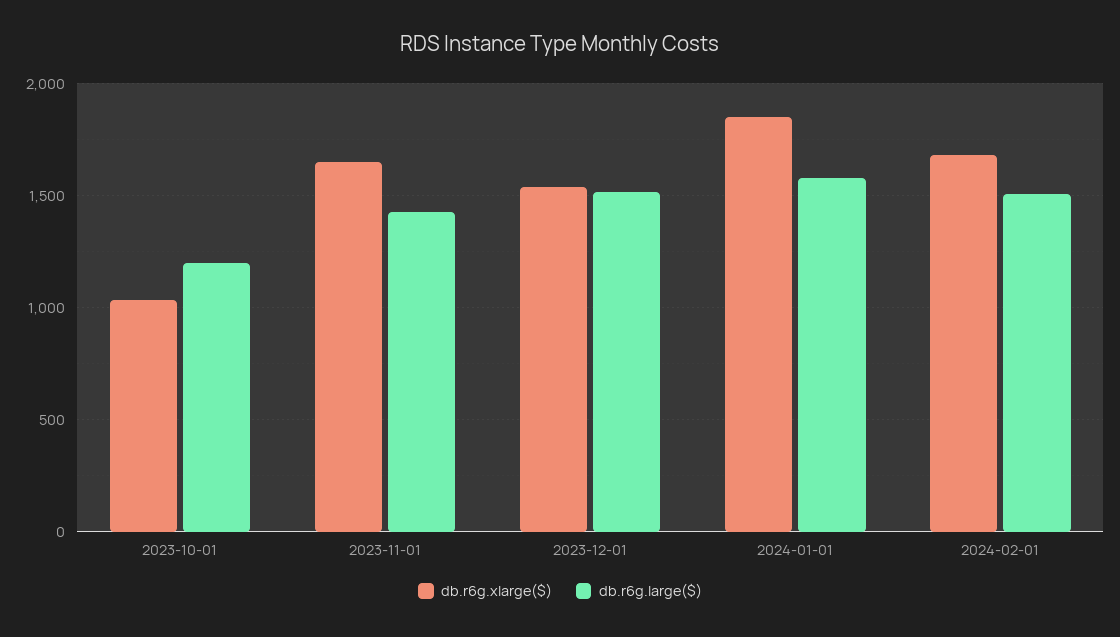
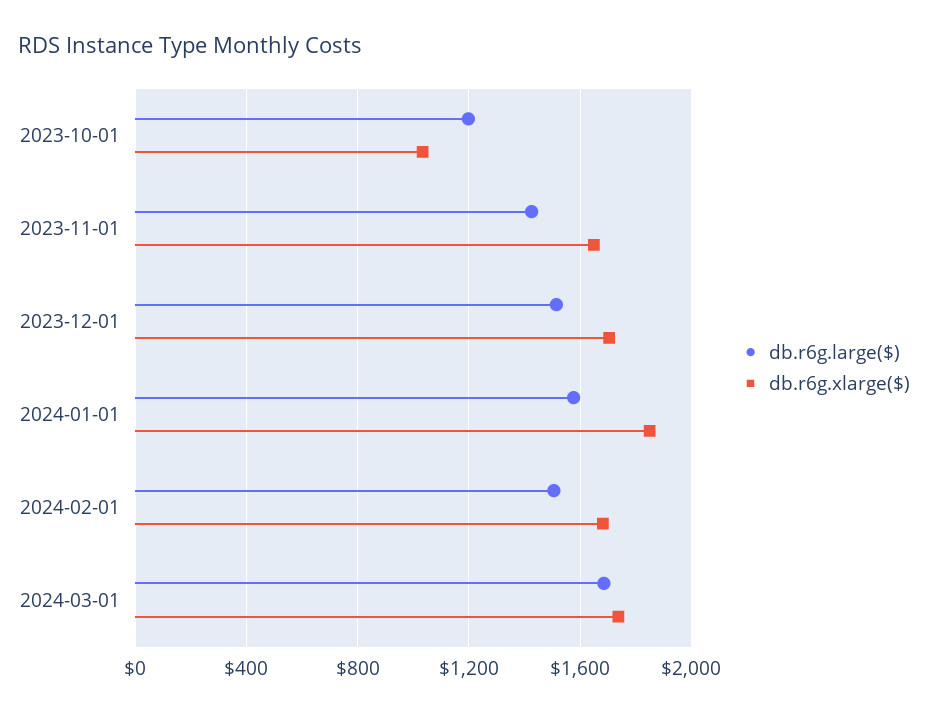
db.r6g.xlarge($), 2023-12-01: 1550 -> 1700
db.r6g.large($), 2024-03-01: none -> 1700
db.r6g.xlarge($), 2024-03-01: none -> 1750

